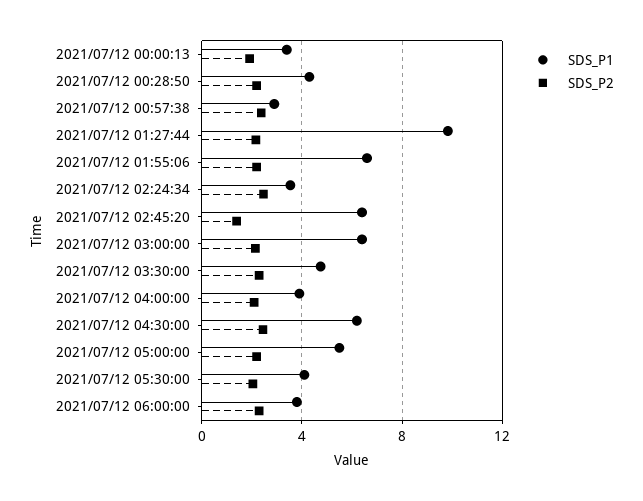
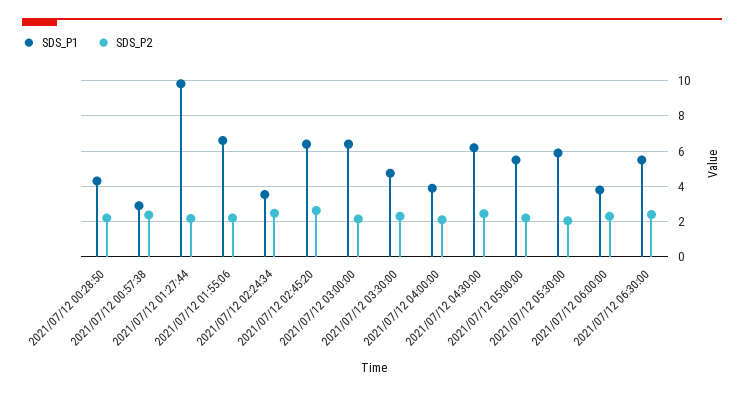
SDS_P1, 2021/07/12 00:00:13: 3.5 -> none
SDS_P2, 2021/07/12 00:00:13: 2 -> none
SDS_P2, 2021/07/12 02:45:20: 1.5 -> 2.5
SDS_P1, 2021/07/12 05:30:00: 4 -> 6
SDS_P1, 2021/07/12 06:30:00: none -> 5.5
SDS_P2, 2021/07/12 06:30:00: none -> 2.5

